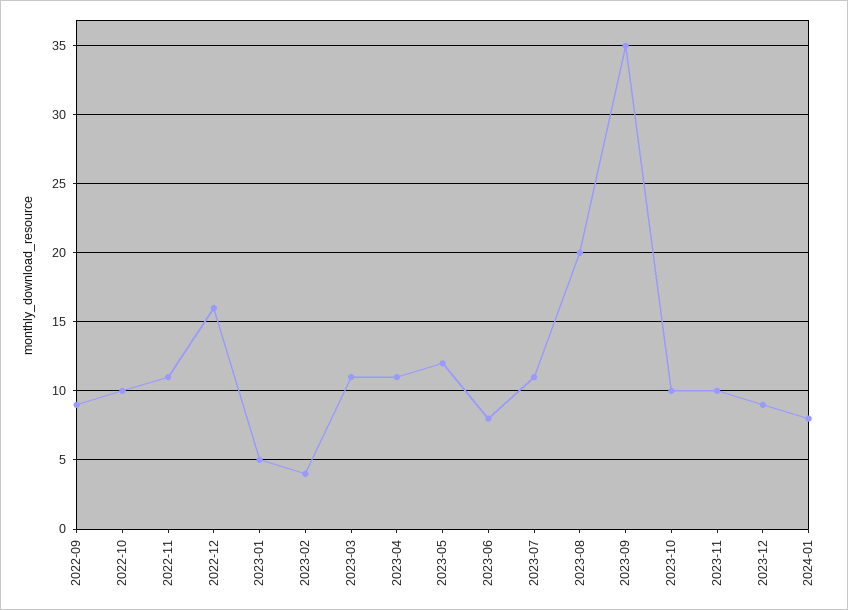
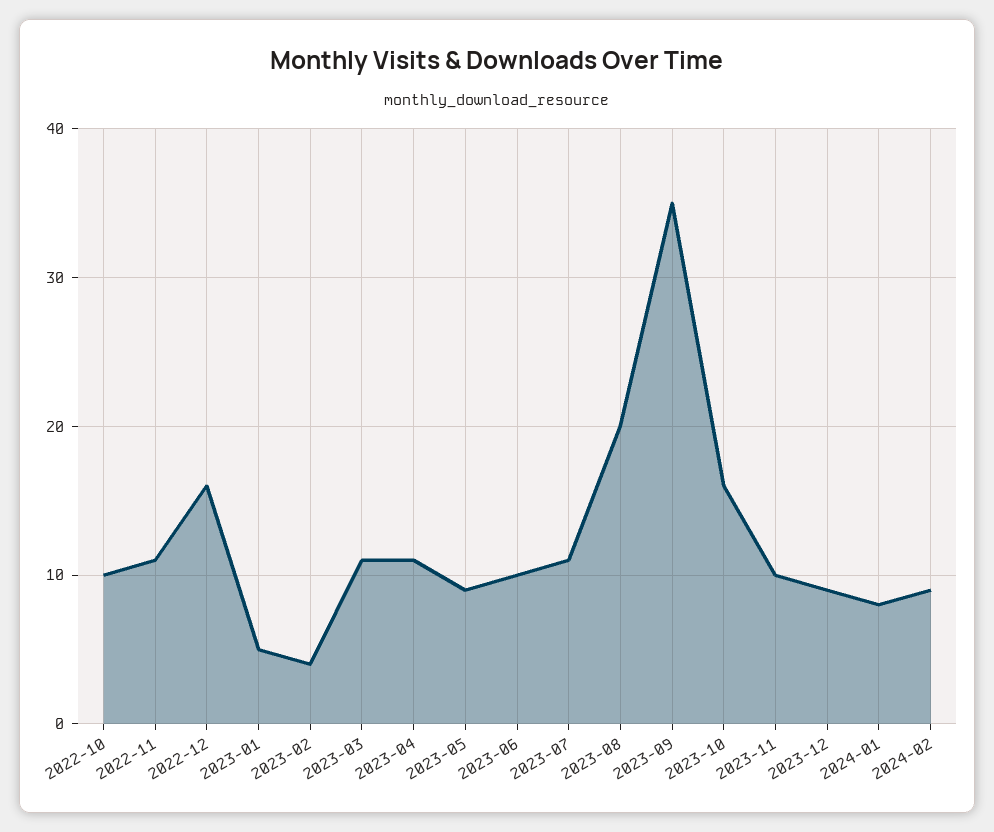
2022-09: 9 -> none
2023-05: 12 -> 9
2023-06: 8 -> 10
2023-10: 10 -> 16
2024-02: none -> 9

